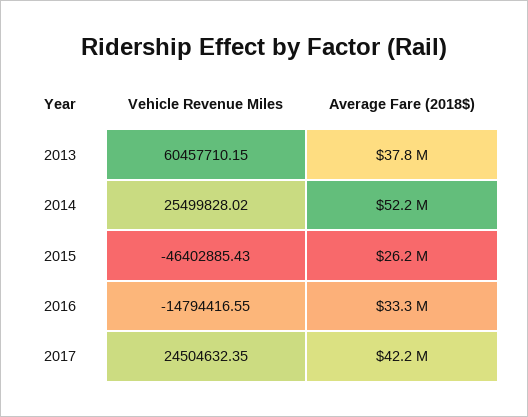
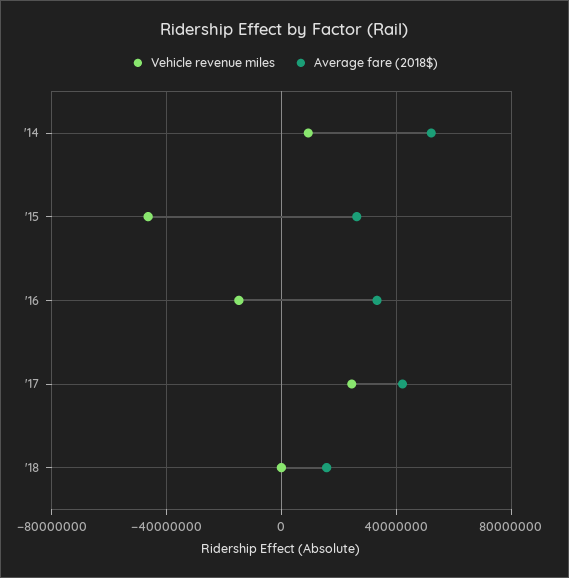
Vehicle Revenue Miles, 2013: 60457710.15 -> none
Average Fare (2018$), 2013: 37800000 -> none
Vehicle Revenue Miles, 2014: 25499828.02 -> 10000000
Vehicle Revenue Miles, '18: none -> 0
Average Fare (2018$), '18: none -> 15000000

